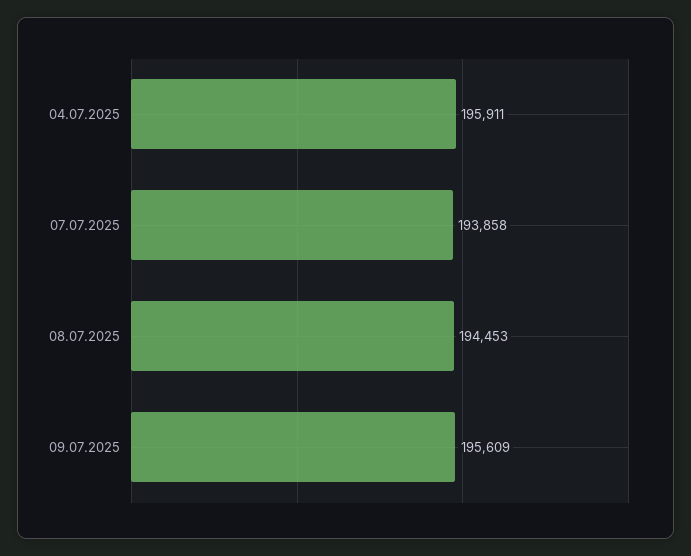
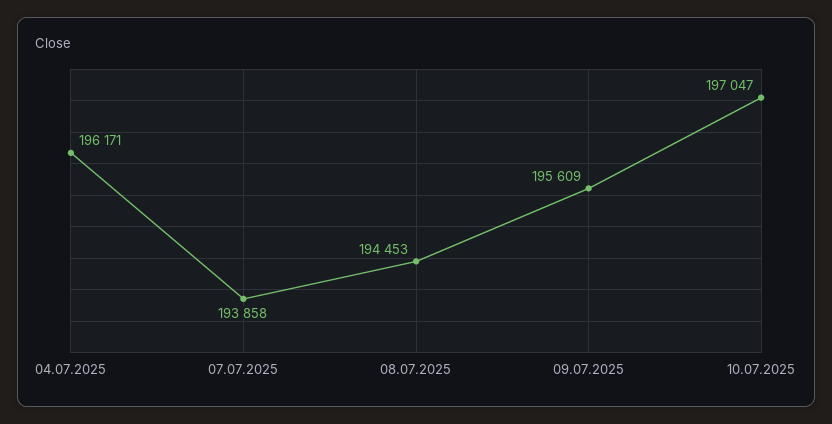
04.07.2025: 195911 -> 196171
10.07.2025: none -> 197047

